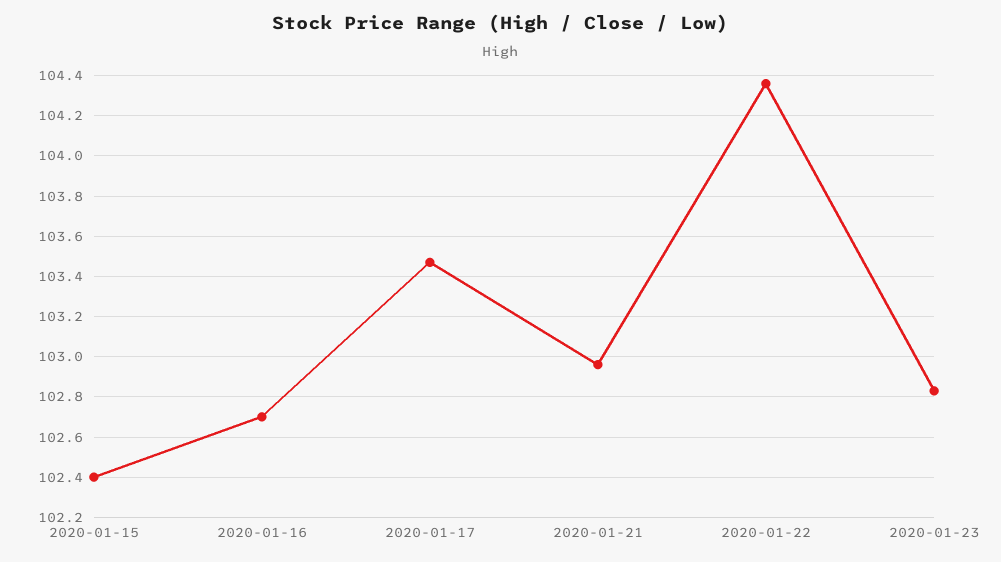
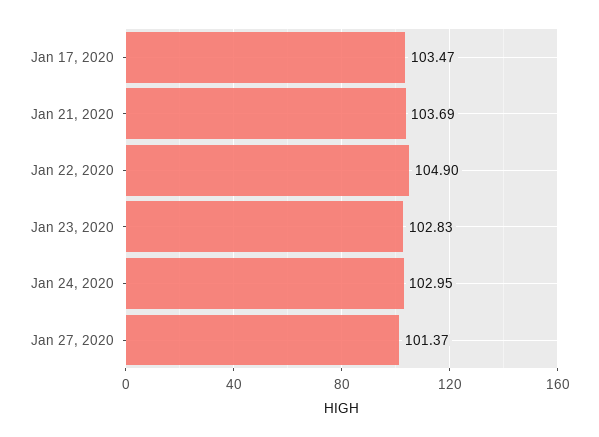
2020-01-15: 102.4 -> none
2020-01-16: 102.7 -> none
2020-01-21: 102.95 -> 103.69
2020-01-22: 104.35 -> 104.9
Jan 24, 2020: none -> 102.95
Jan 27, 2020: none -> 101.37

